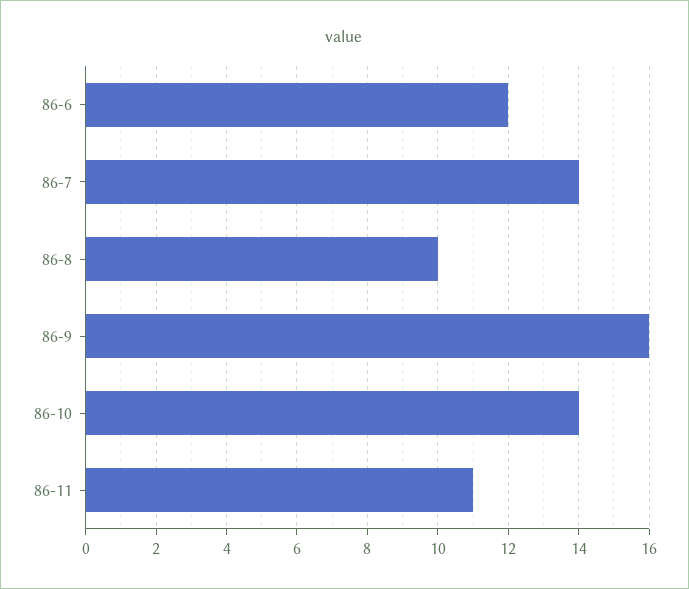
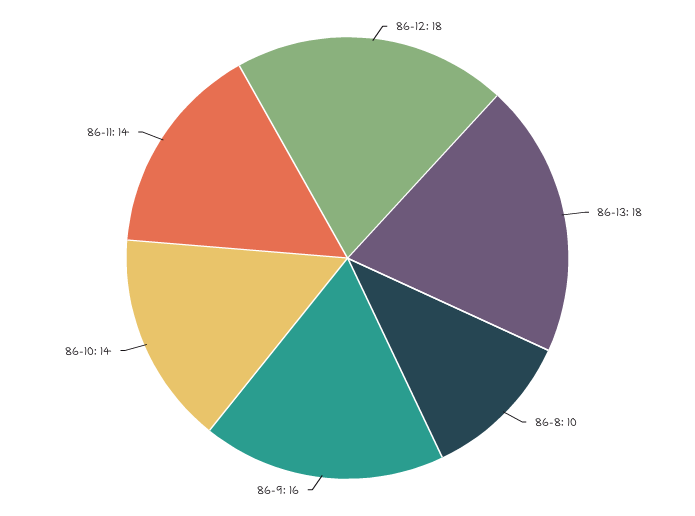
86-6: 12 -> none
86-7: 14 -> none
86-11: 11 -> 14
86-12: none -> 18
86-13: none -> 18

